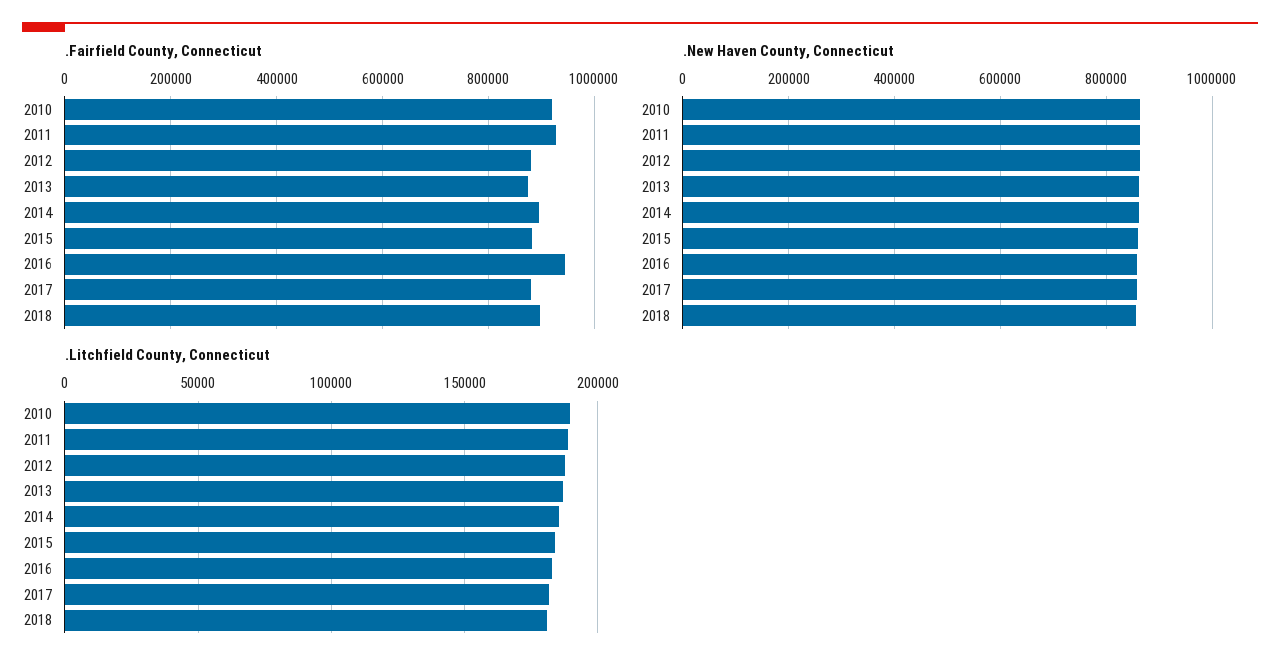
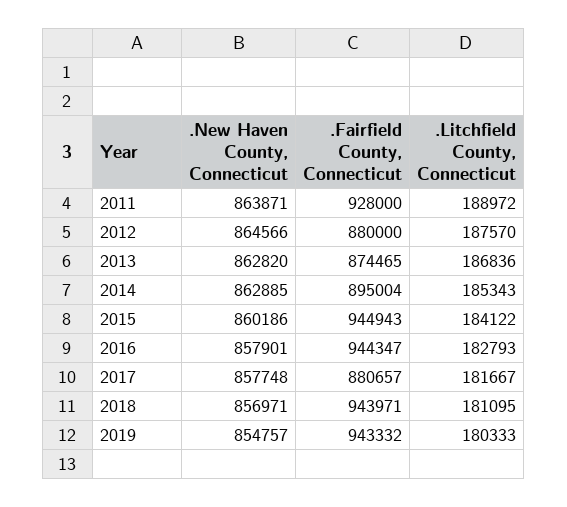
.Fairfield County, Connecticut, 2010: 920000 -> none
.Fairfield County, Connecticut, 2015: 880000 -> 944943
.Fairfield County, Connecticut, 2018: 900000 -> 943971
.New Haven County, Connecticut, 2010: 860000 -> none
.Litchfield County, Connecticut, 2010: 190000 -> none
.New Haven County, Connecticut, 2019: none -> 854757
.Fairfield County, Connecticut, 2019: none -> 943332
.Litchfield County, Connecticut, 2019: none -> 180333

